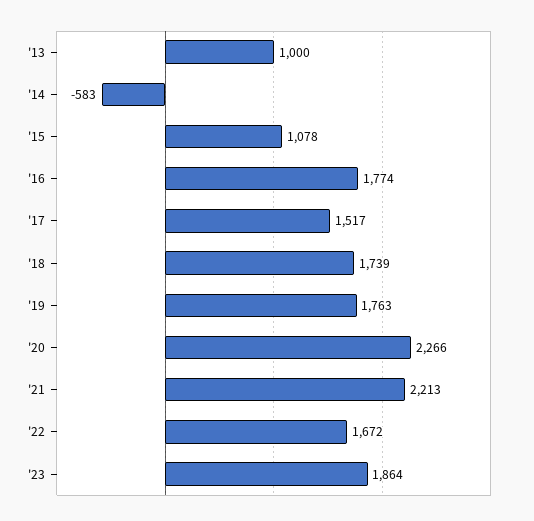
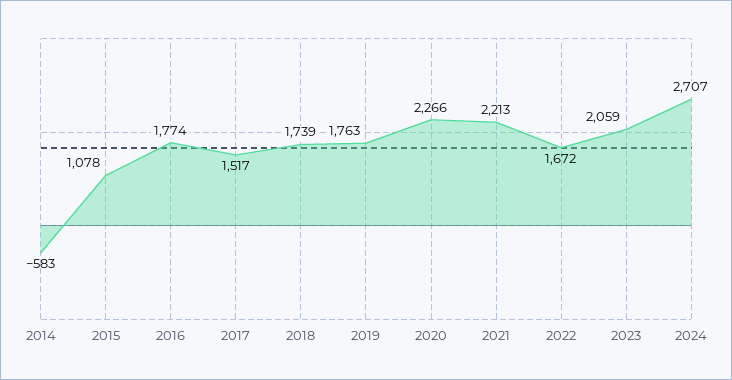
'13: 1000 -> none
'23: 1864 -> 2059
2024: none -> 2707

